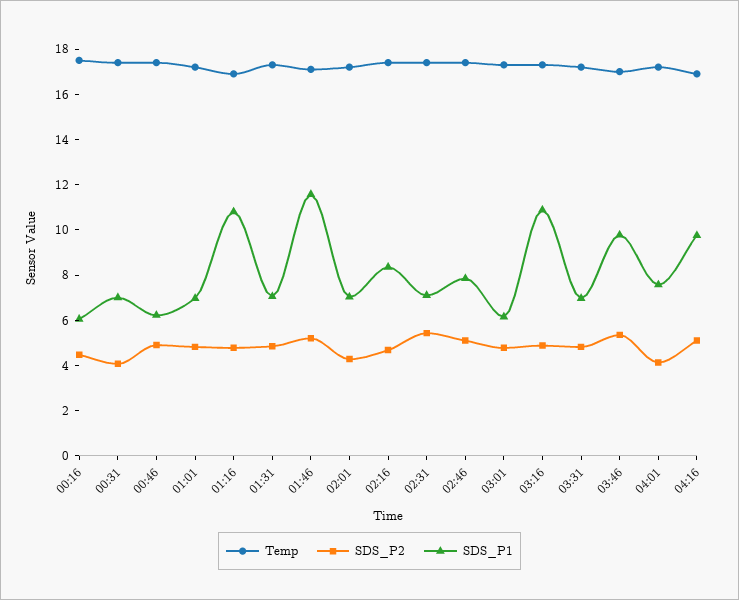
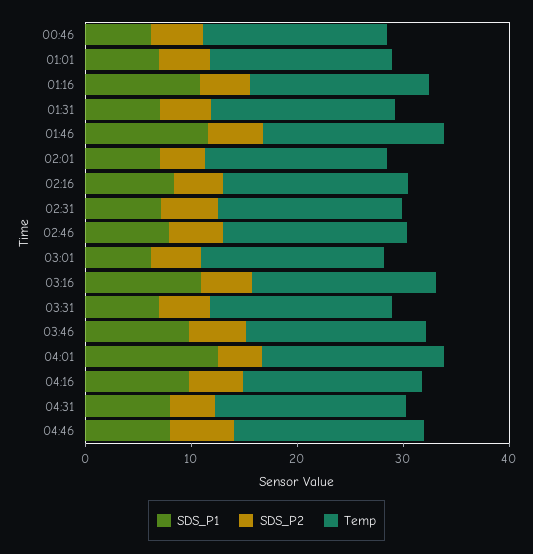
Temp, 00:16: 17.5 -> none
SDS_P2, 00:16: 4.5 -> none
SDS_P1, 00:16: 6 -> none
Temp, 00:31: 17.5 -> none
SDS_P2, 00:31: 4 -> none
SDS_P1, 00:31: 7 -> none
SDS_P1, 04:01: 7.5 -> 12
SDS_P1, 04:31: none -> 8
SDS_P2, 04:31: none -> 4
Temp, 04:31: none -> 18
SDS_P1, 04:46: none -> 8
SDS_P2, 04:46: none -> 6
Temp, 04:46: none -> 18

